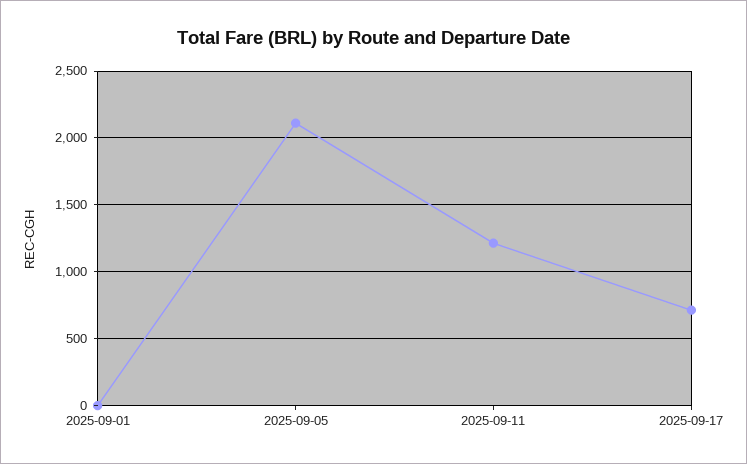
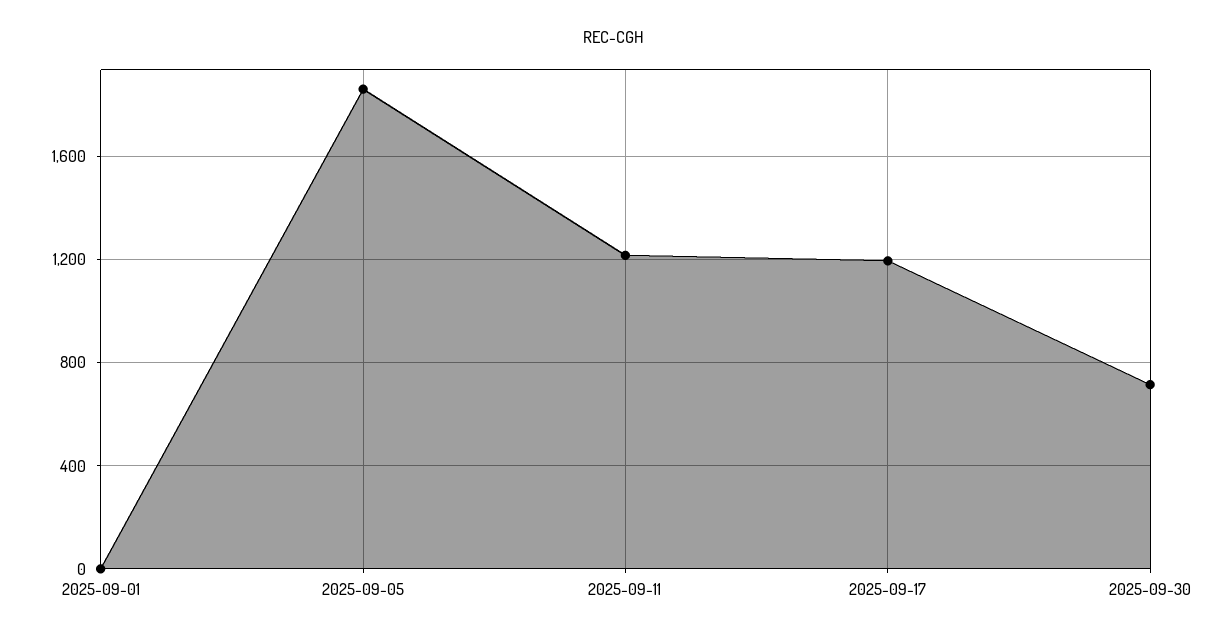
2025-09-05: 2100 -> 1850
2025-09-17: 700 -> 1200
2025-09-30: none -> 700

